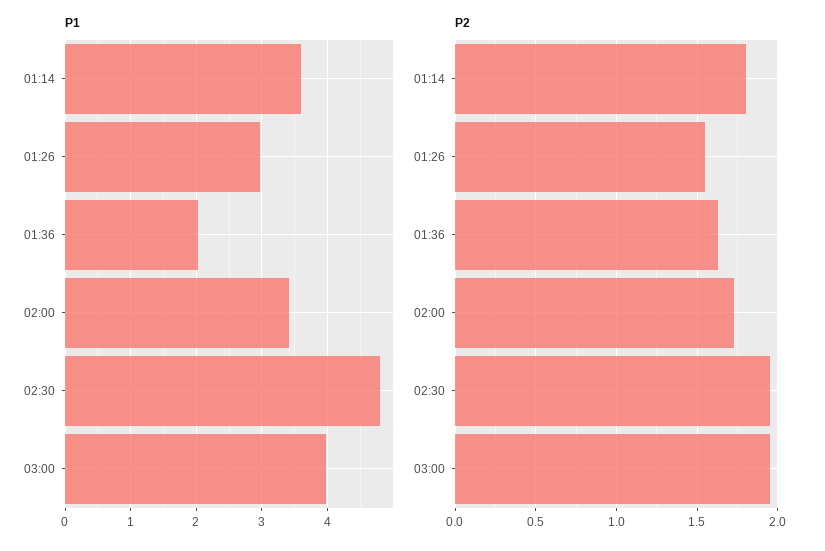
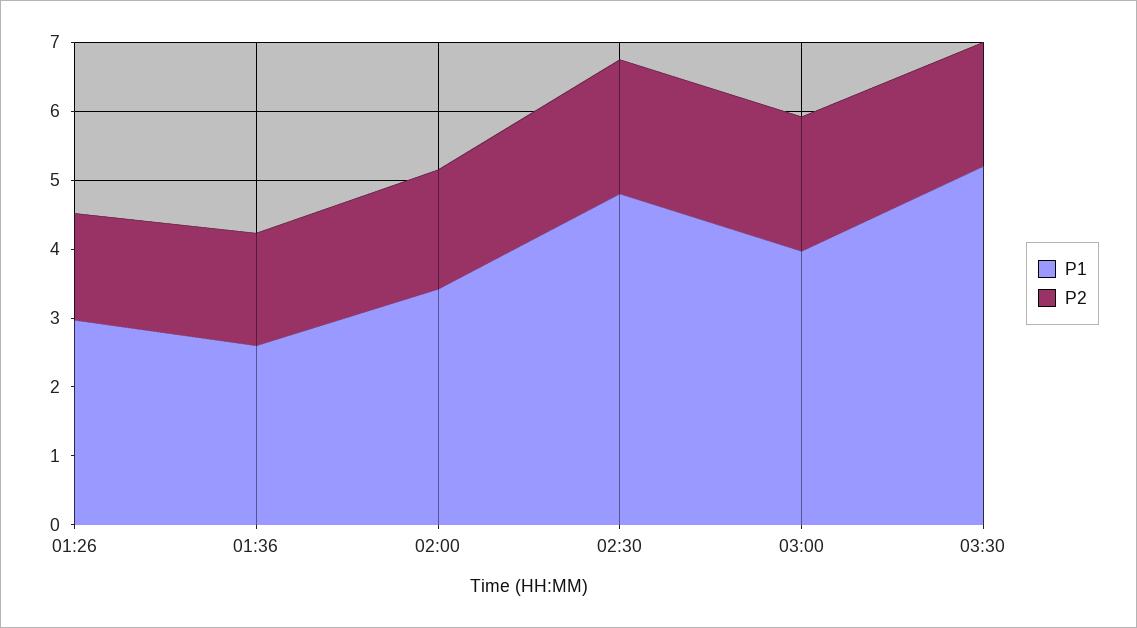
P1, 01:14: 3.6 -> none
P1, 01:36: 2 -> 2.6
P2, 01:14: 1.8 -> none
P1, 03:30: none -> 5.2
P2, 03:30: none -> 1.8

